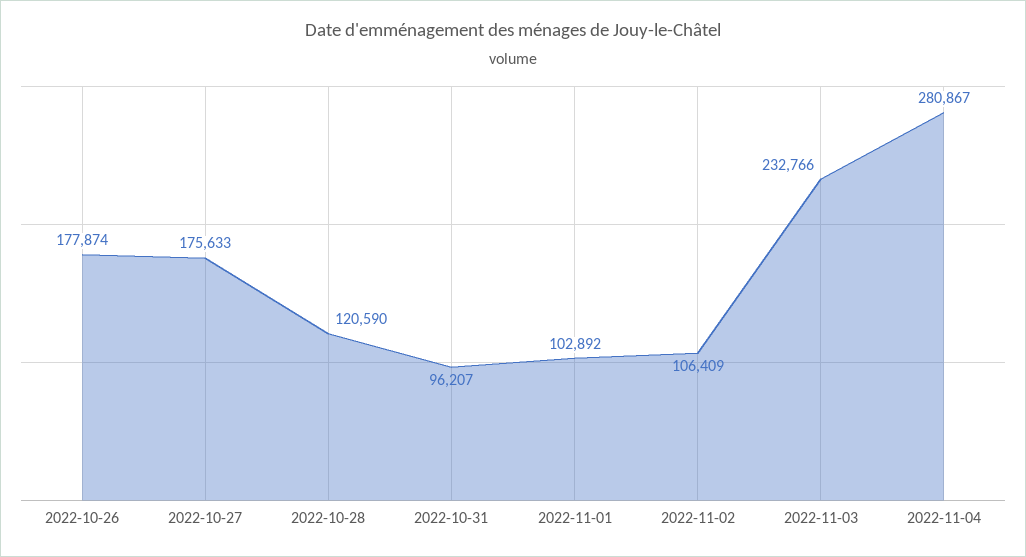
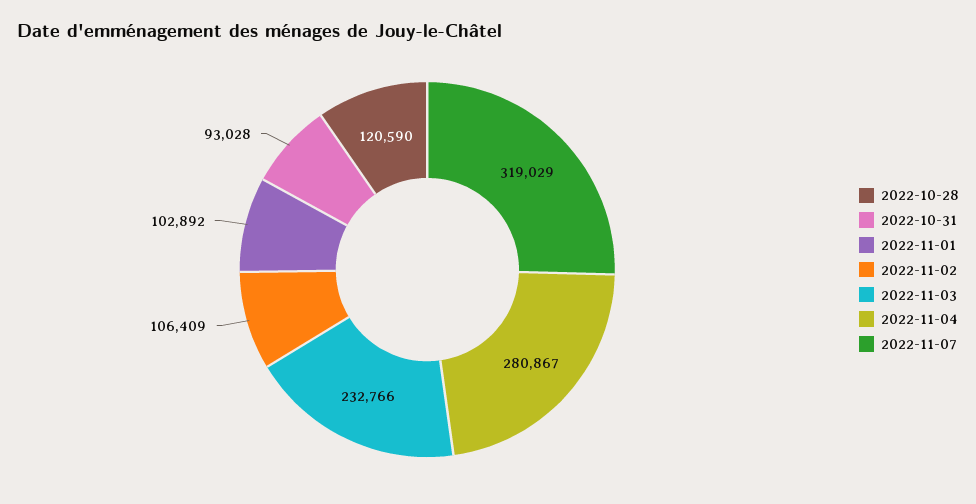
2022-10-26: 177874 -> none
2022-10-27: 175633 -> none
2022-10-31: 96207 -> 93028
2022-11-07: none -> 319029

